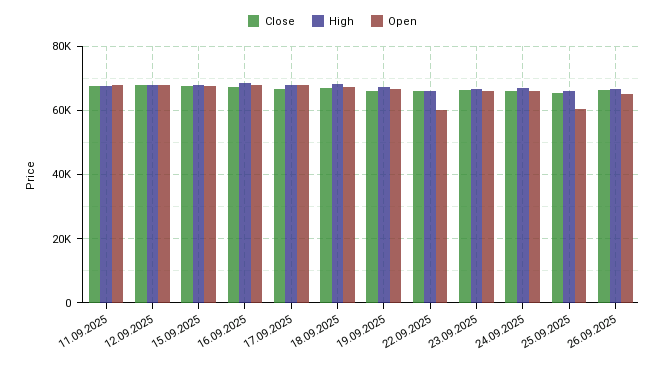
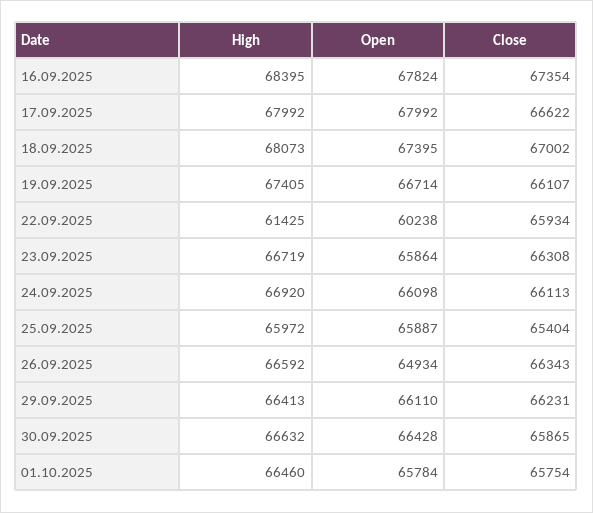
Close, 11.09.2025: 68000 -> none
High, 11.09.2025: 68000 -> none
Open, 11.09.2025: 68000 -> none
Close, 12.09.2025: 68000 -> none
High, 12.09.2025: 68000 -> none
Open, 12.09.2025: 68000 -> none
Close, 15.09.2025: 68000 -> none
High, 15.09.2025: 68000 -> none
Open, 15.09.2025: 68000 -> none
High, 22.09.2025: 66000 -> 61425
Open, 25.09.2025: 60000 -> 65887
High, 29.09.2025: none -> 66413
Open, 29.09.2025: none -> 66110
Close, 29.09.2025: none -> 66231
High, 30.09.2025: none -> 66632
Open, 30.09.2025: none -> 66428
Close, 30.09.2025: none -> 65865
High, 01.10.2025: none -> 66460
Open, 01.10.2025: none -> 65784
Close, 01.10.2025: none -> 65754

